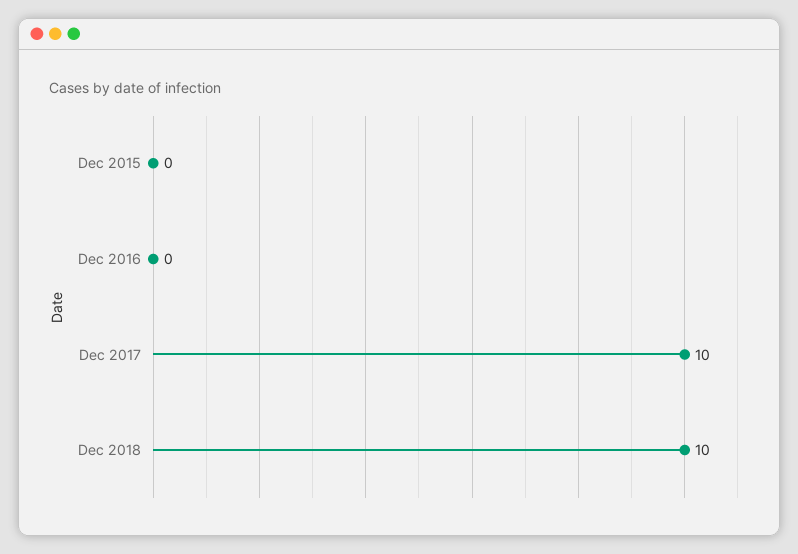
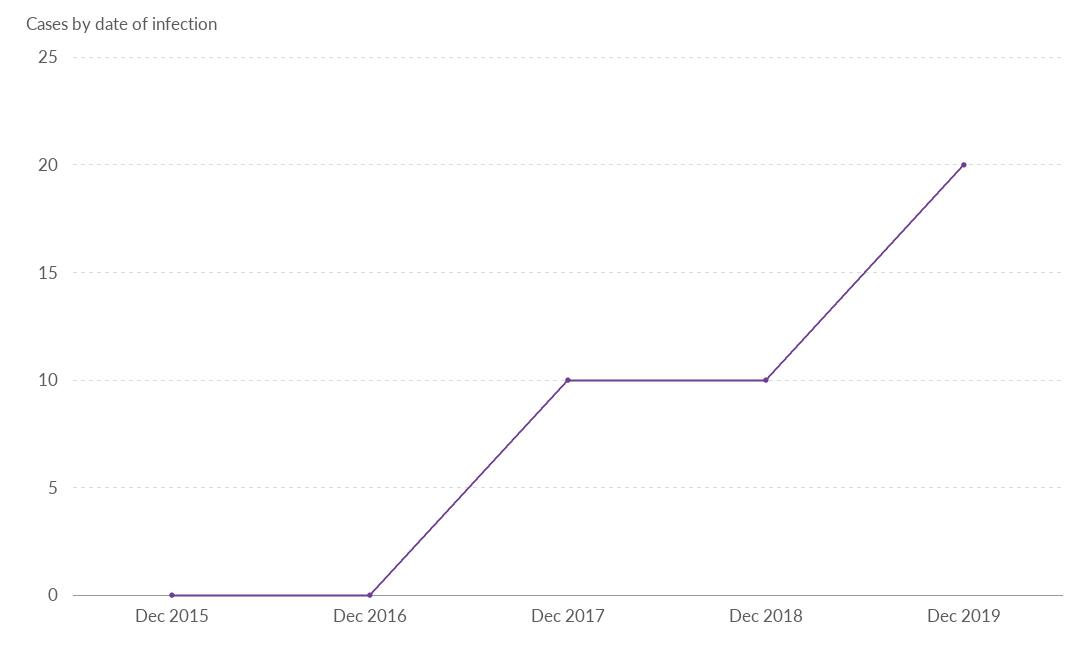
Dec 2019: none -> 20

